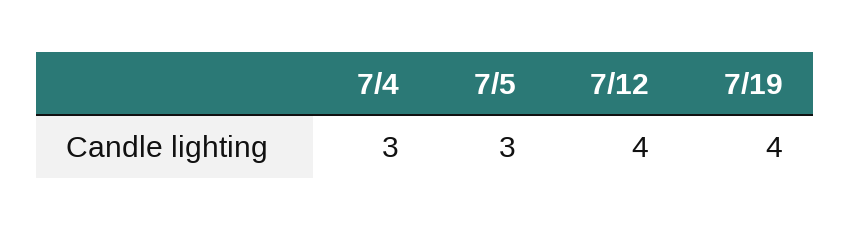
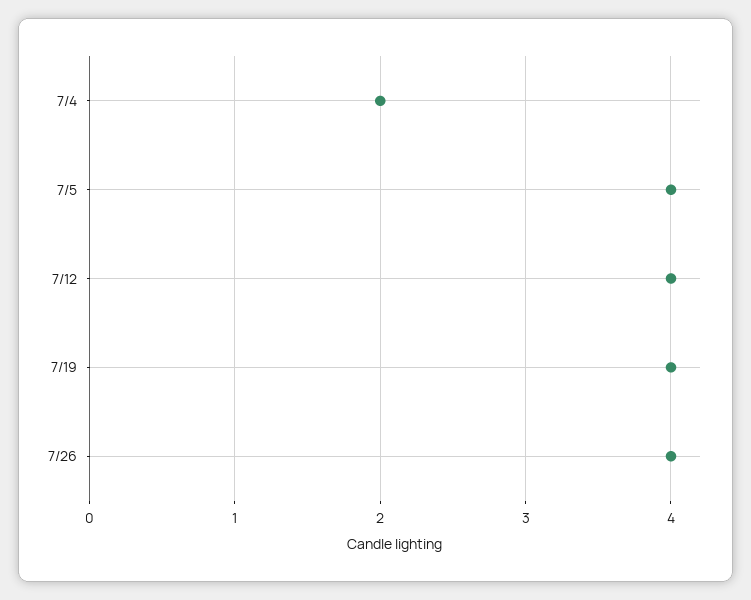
7/4: 3 -> 2
7/5: 3 -> 4
7/26: none -> 4

